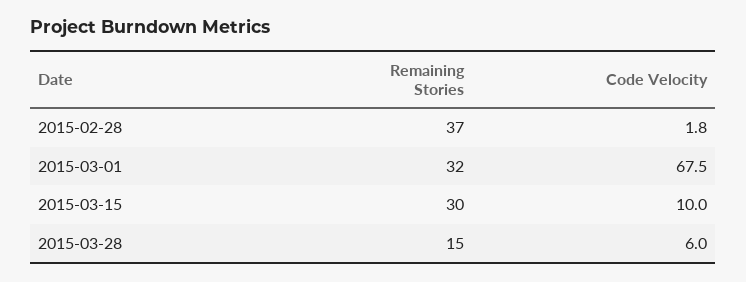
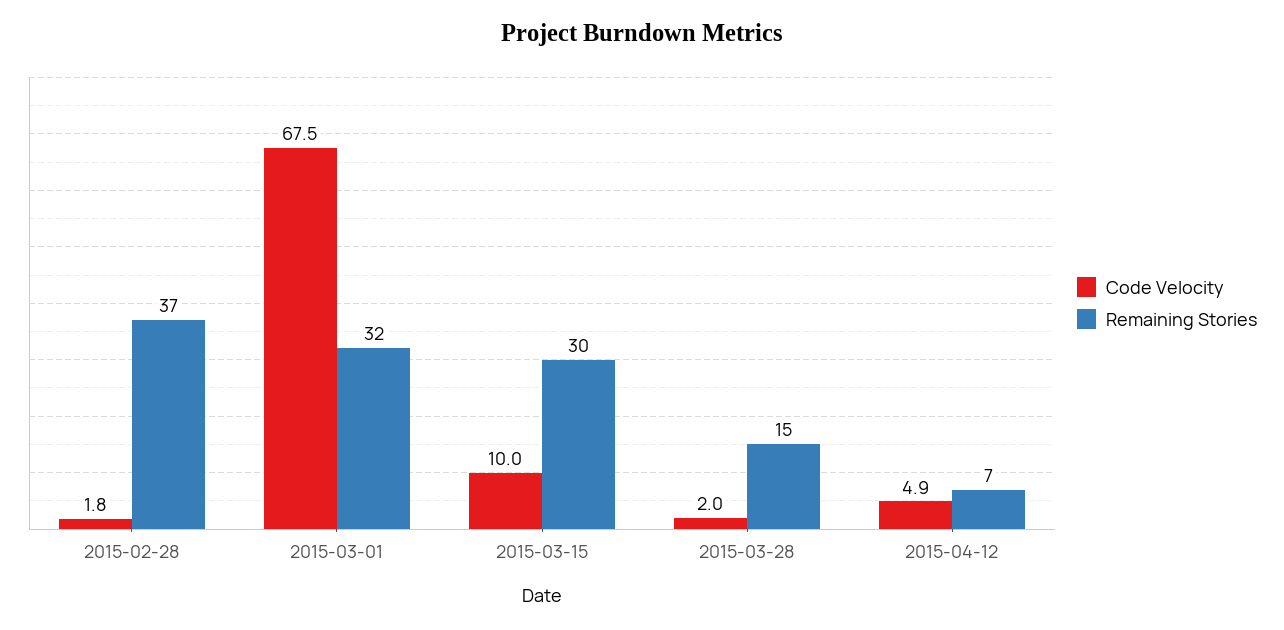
Code Velocity, 2015-03-28: 6 -> 2
Code Velocity, 2015-04-12: none -> 4.9
Remaining Stories, 2015-04-12: none -> 7

